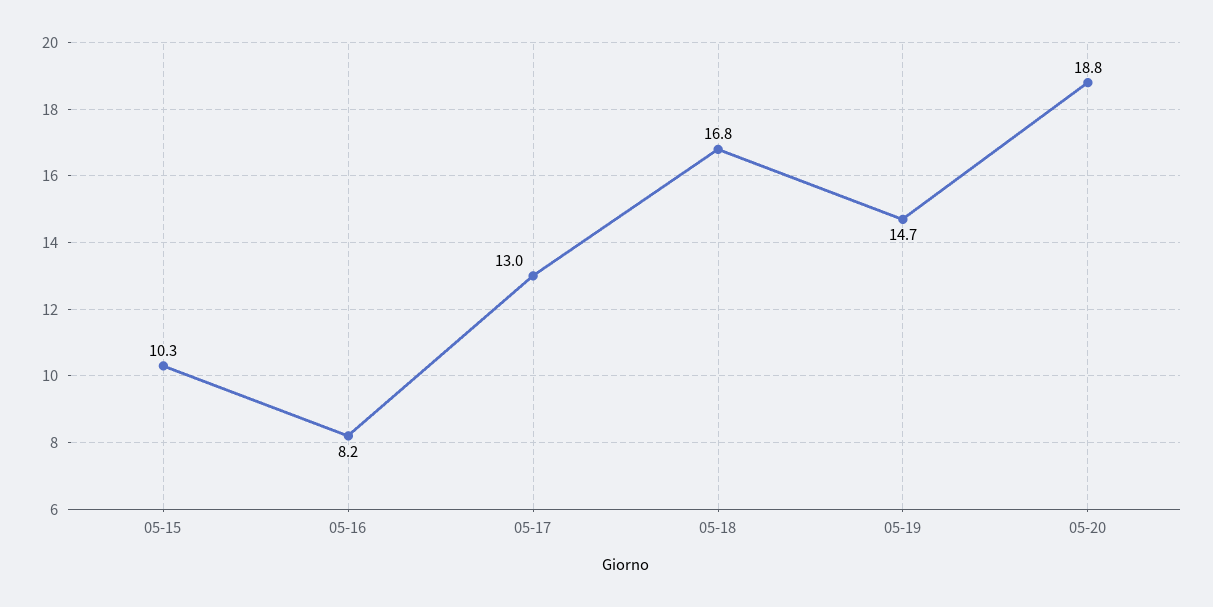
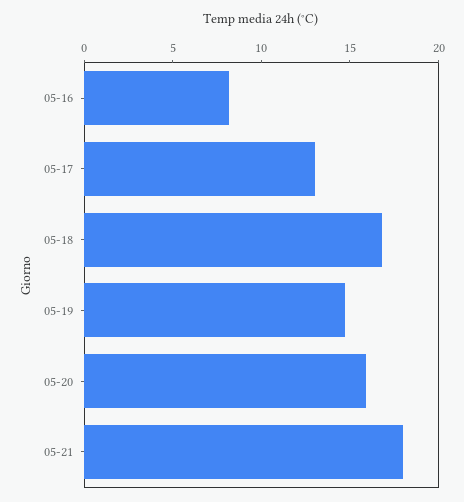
05-15: 10.3 -> none
05-20: 18.8 -> 16
05-21: none -> 18

